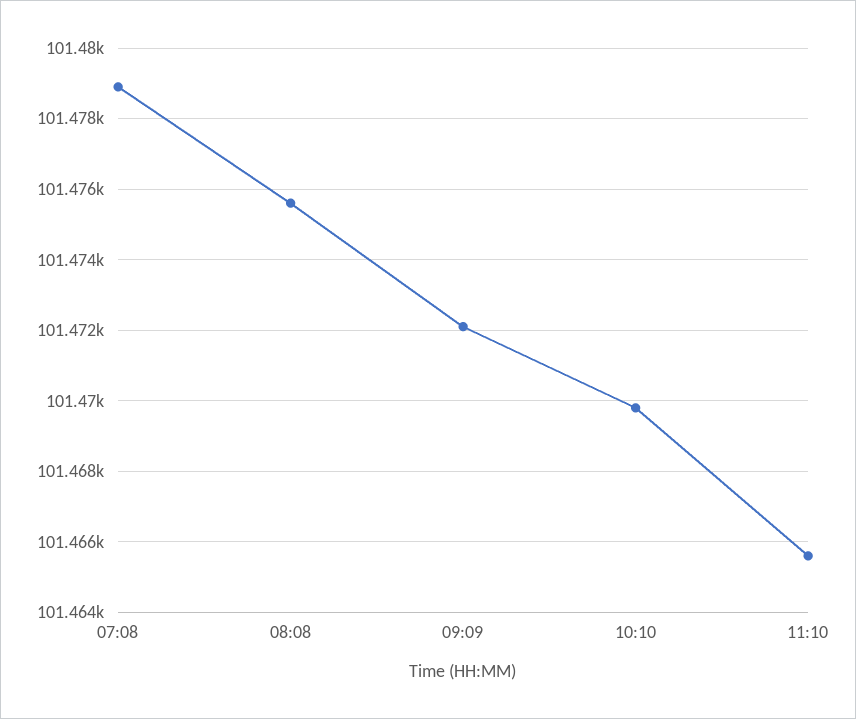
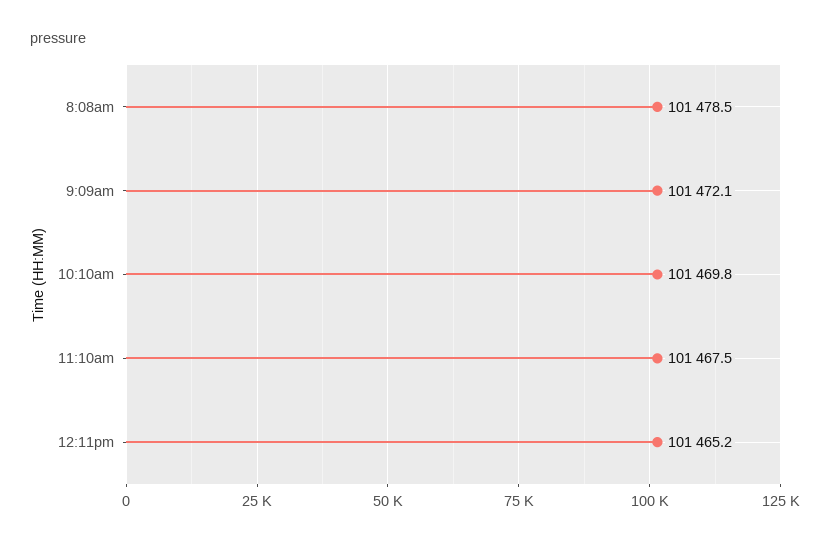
07:08: 101479 -> none
08:08: 101475.5 -> 101478.5
11:10: 101465.5 -> 101467.5
12:11pm: none -> 101465.2

